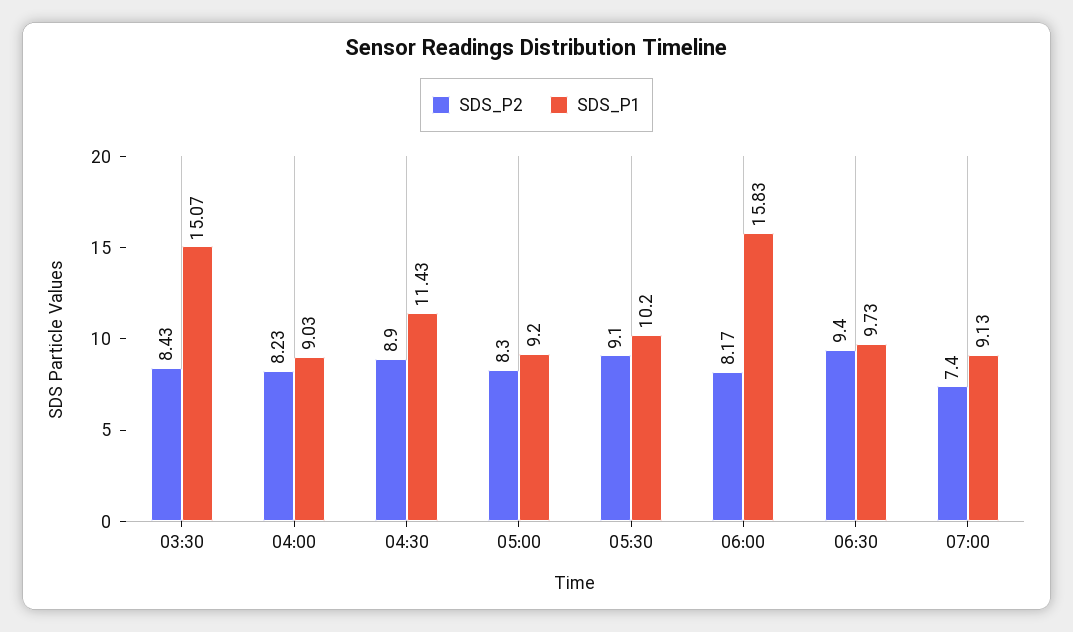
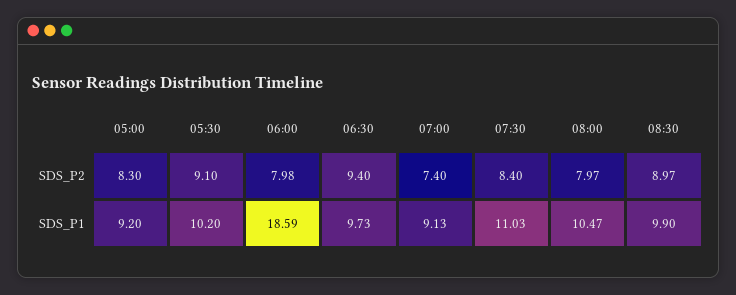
SDS_P2, 03:30: 8.43 -> none
SDS_P1, 03:30: 15.07 -> none
SDS_P2, 04:00: 8.23 -> none
SDS_P1, 04:00: 9.03 -> none
SDS_P2, 04:30: 8.9 -> none
SDS_P1, 04:30: 11.43 -> none
SDS_P2, 06:00: 8.17 -> 7.98
SDS_P1, 06:00: 15.83 -> 18.59
SDS_P2, 07:30: none -> 8.4
SDS_P2, 08:00: none -> 7.97
SDS_P2, 08:30: none -> 8.97
SDS_P1, 07:30: none -> 11.03
SDS_P1, 08:00: none -> 10.47
SDS_P1, 08:30: none -> 9.9

